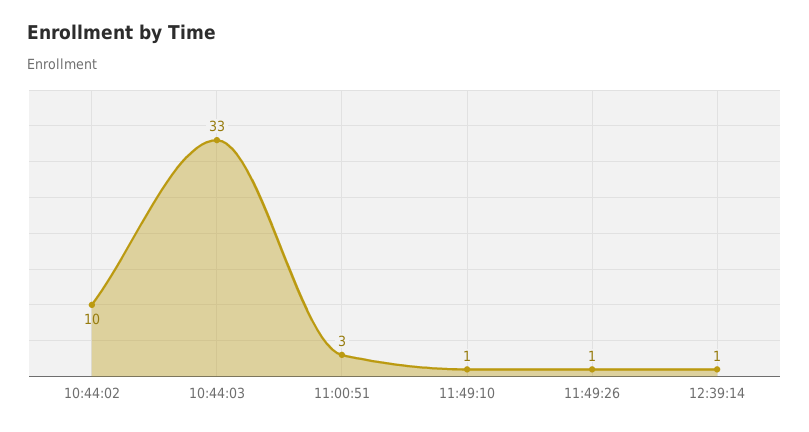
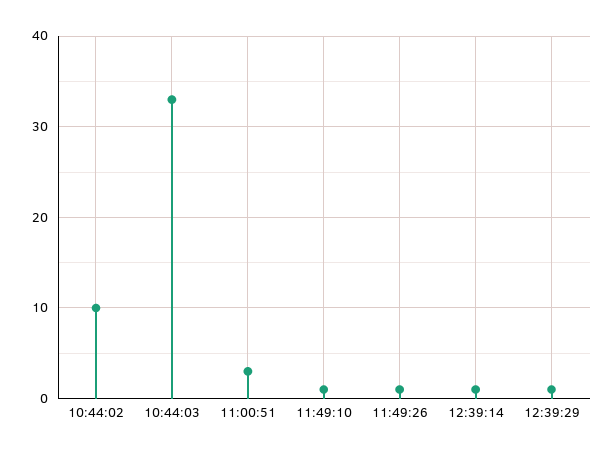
12:39:29: none -> 1

